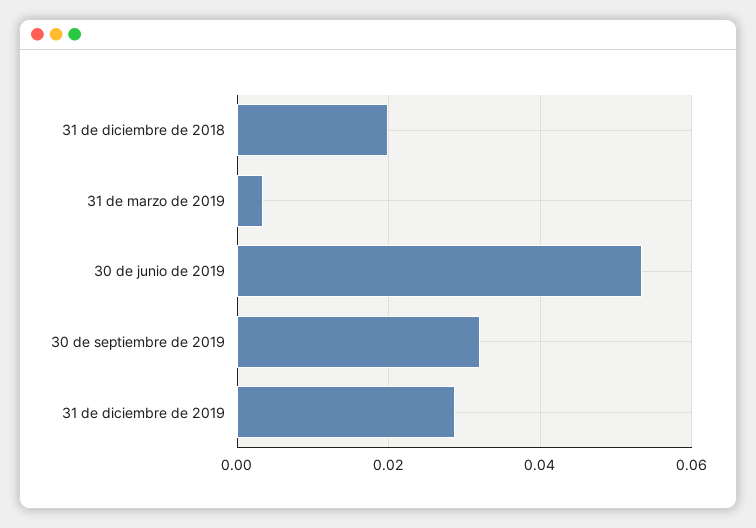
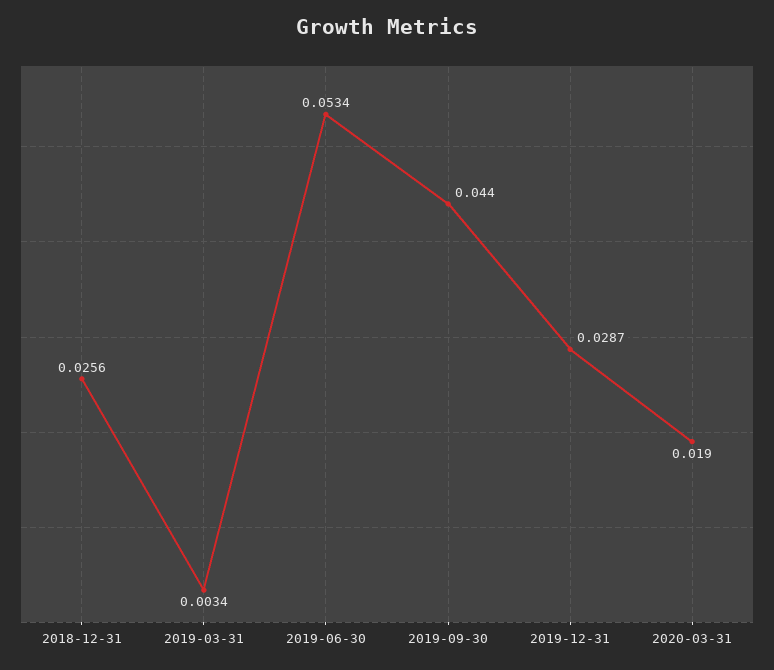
31 de diciembre de 2018: 0.02 -> 0.0256
30 de septiembre de 2019: 0.032 -> 0.044
2020-03-31: none -> 0.019

